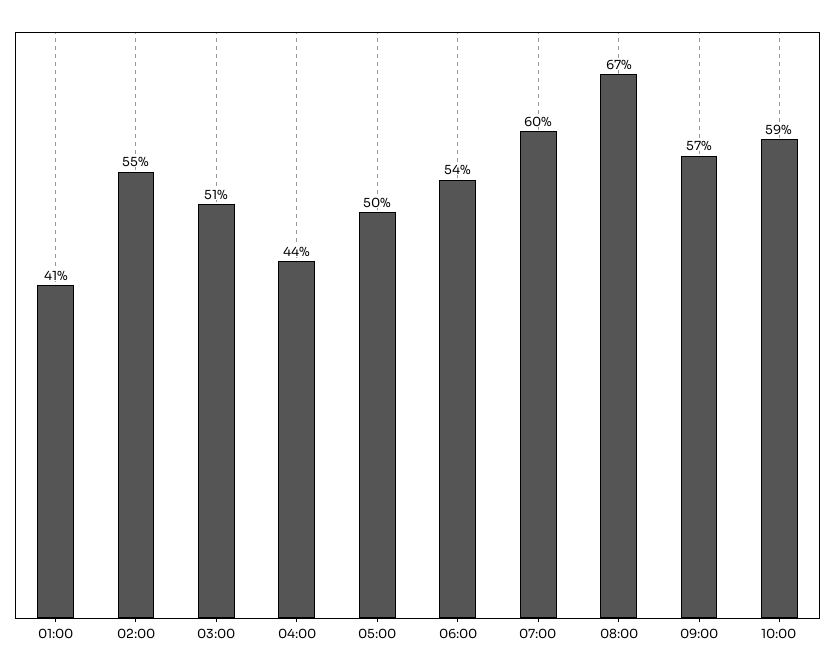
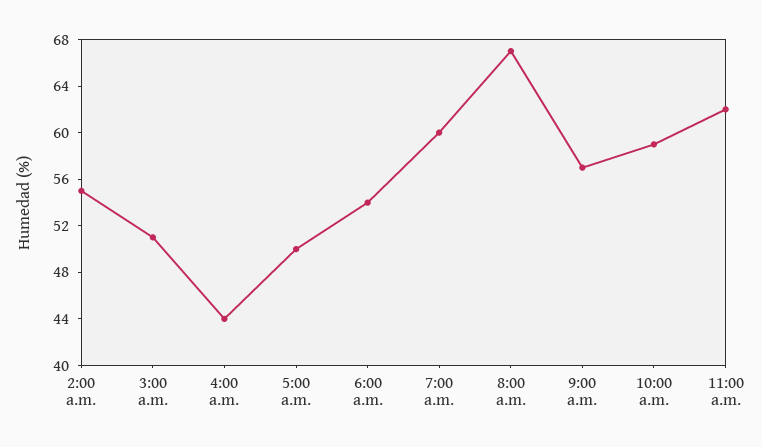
01:00: 41 -> none
11:00 a.m.: none -> 62

